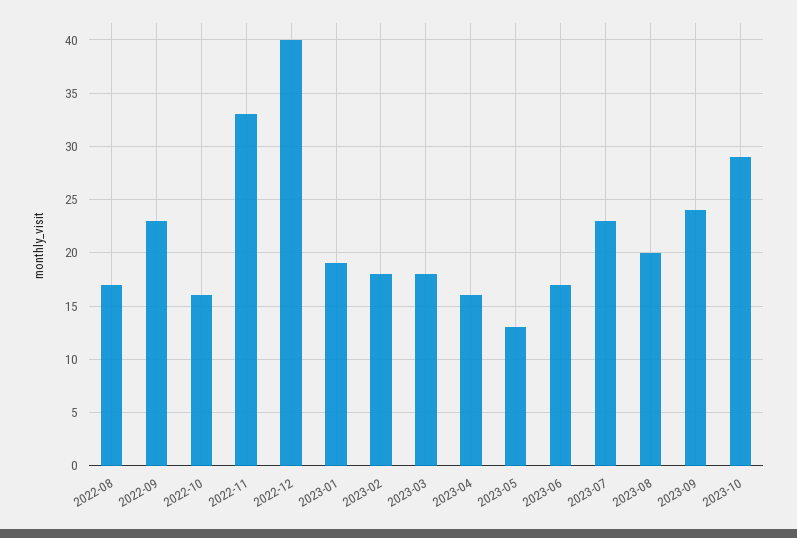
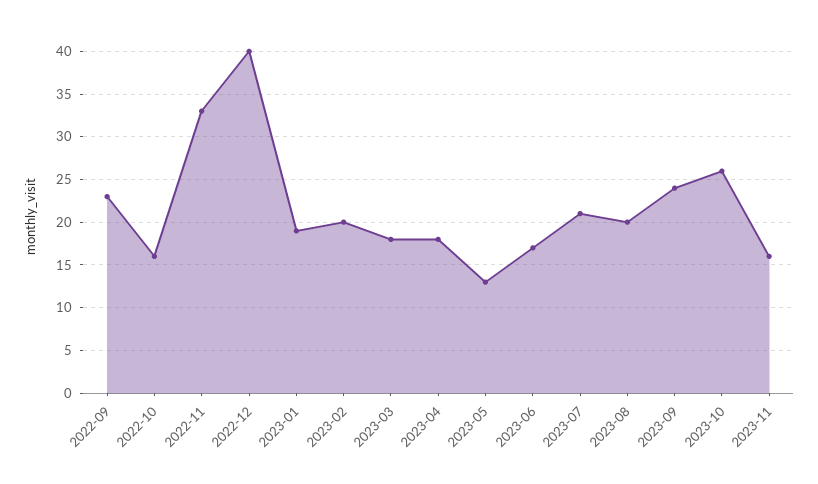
2022-08: 17 -> none
2023-02: 18 -> 20
2023-04: 16 -> 18
2023-07: 23 -> 21
2023-10: 29 -> 26
2023-11: none -> 16

